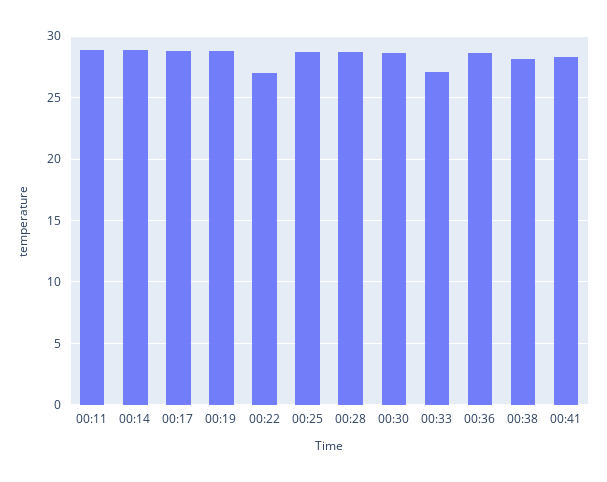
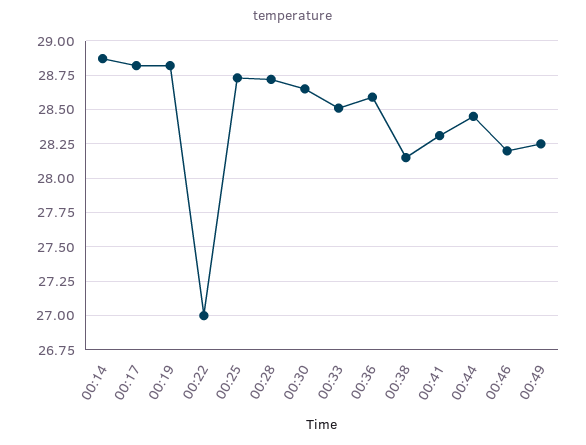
00:11: 29 -> none
00:33: 27 -> 28.5
00:44: none -> 28.45
00:46: none -> 28.2
00:49: none -> 28.25

